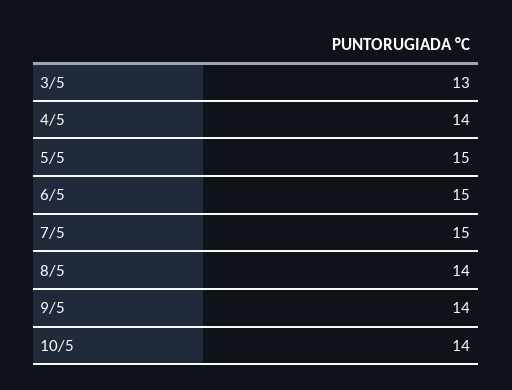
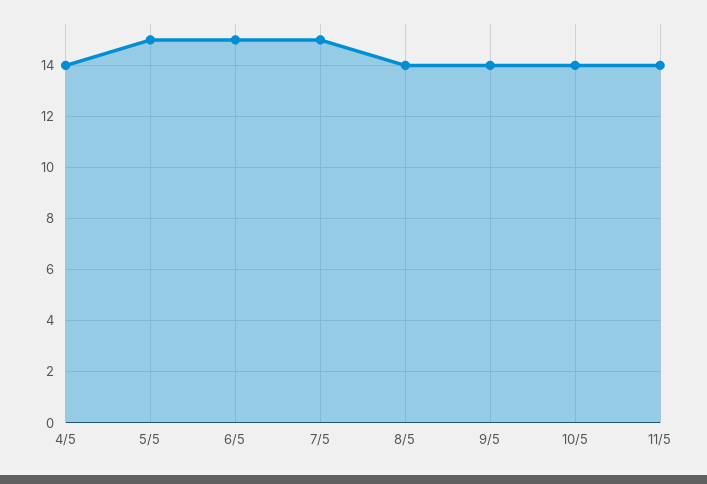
3/5: 13 -> none
11/5: none -> 14

